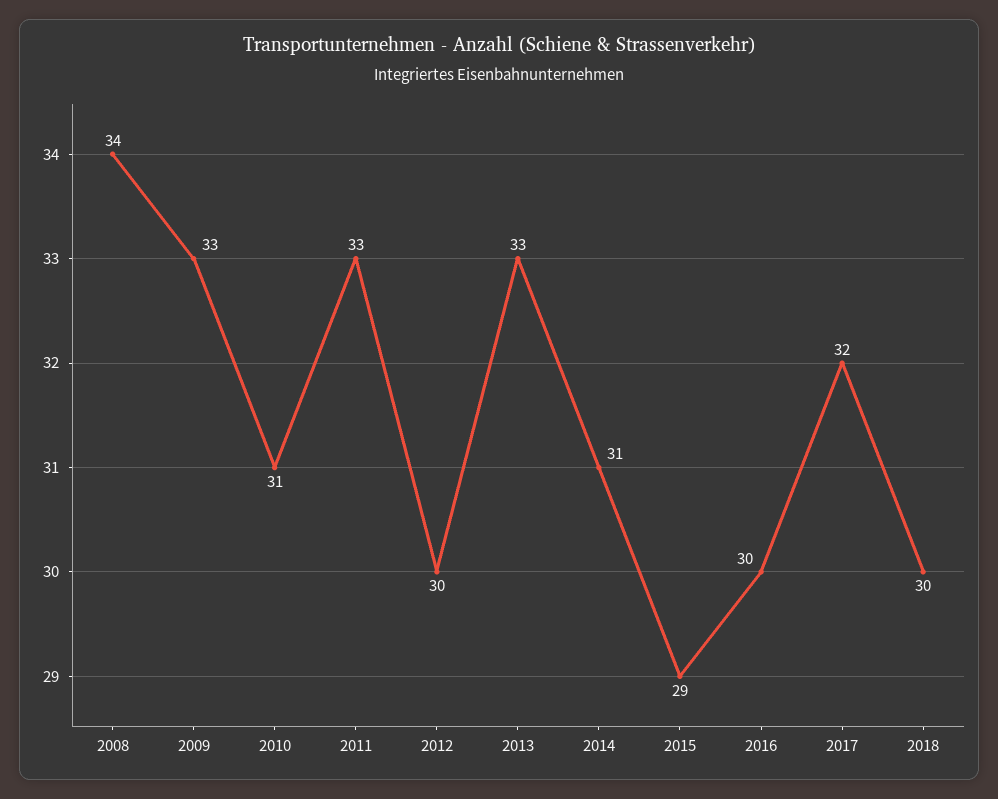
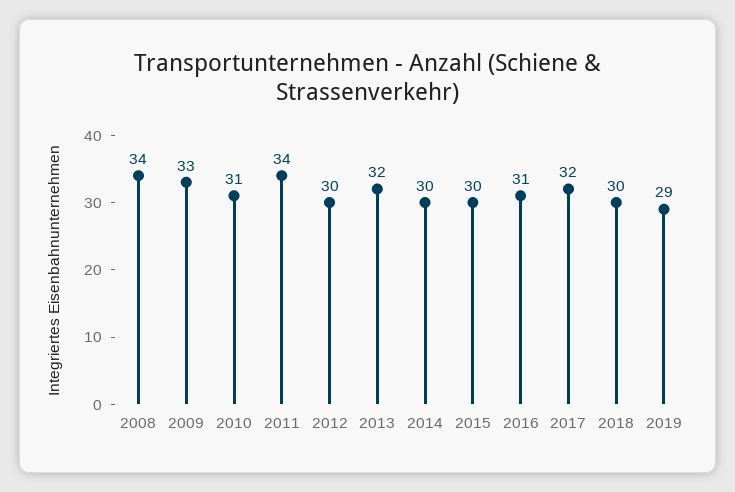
2011: 33 -> 34
2013: 33 -> 32
2014: 31 -> 30
2015: 29 -> 30
2016: 30 -> 31
2019: none -> 29

